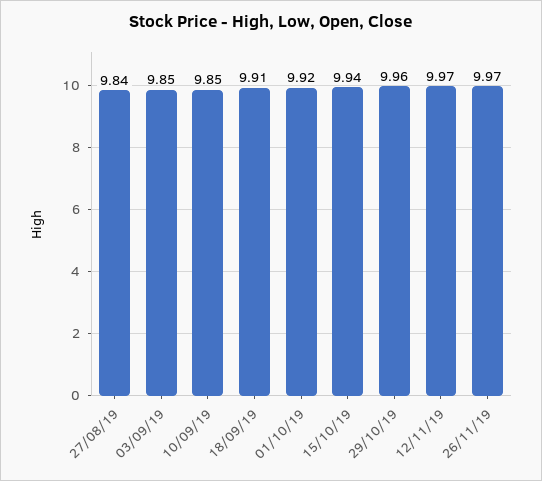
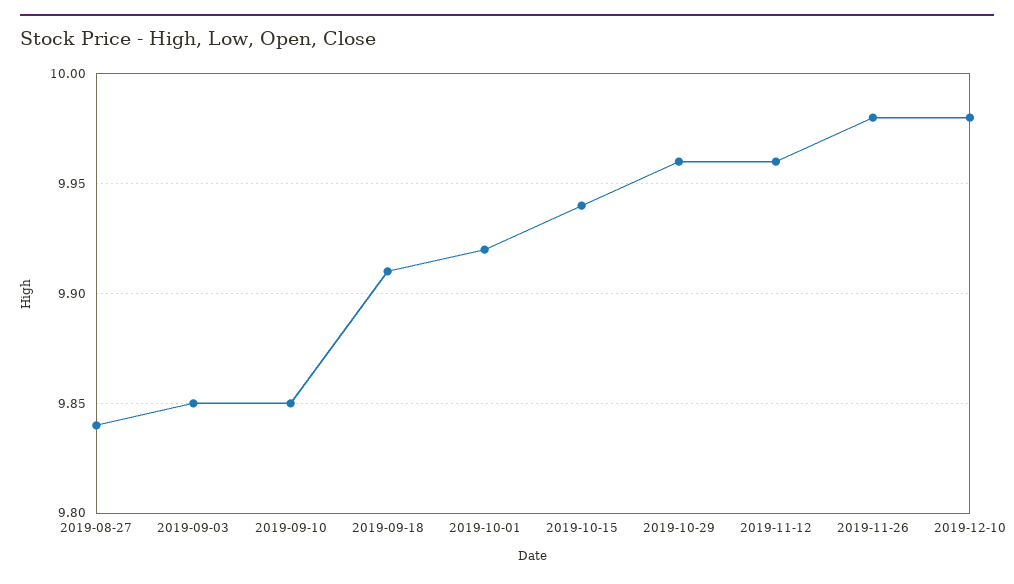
12/11/19: 9.97 -> 9.96
26/11/19: 9.97 -> 9.98
2019-12-10: none -> 9.98

